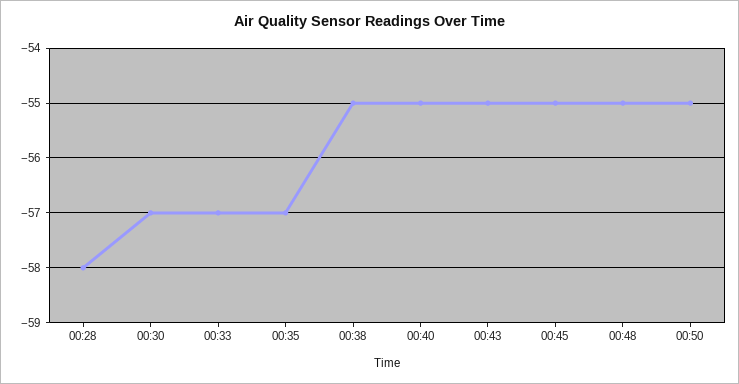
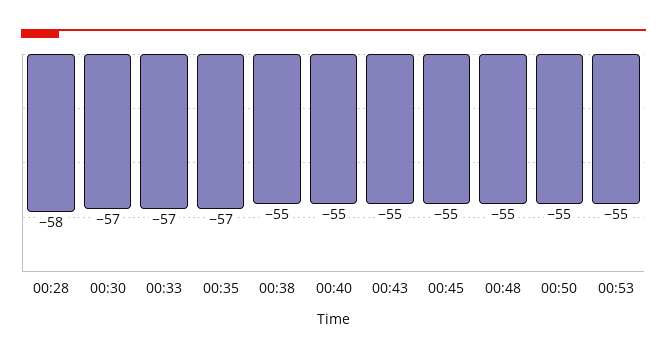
00:53: none -> -55

